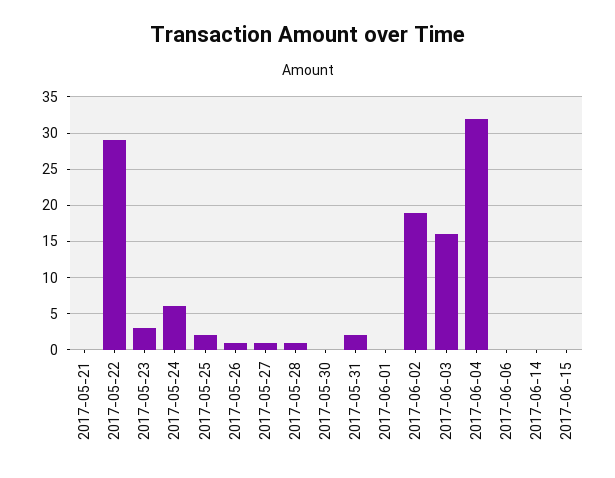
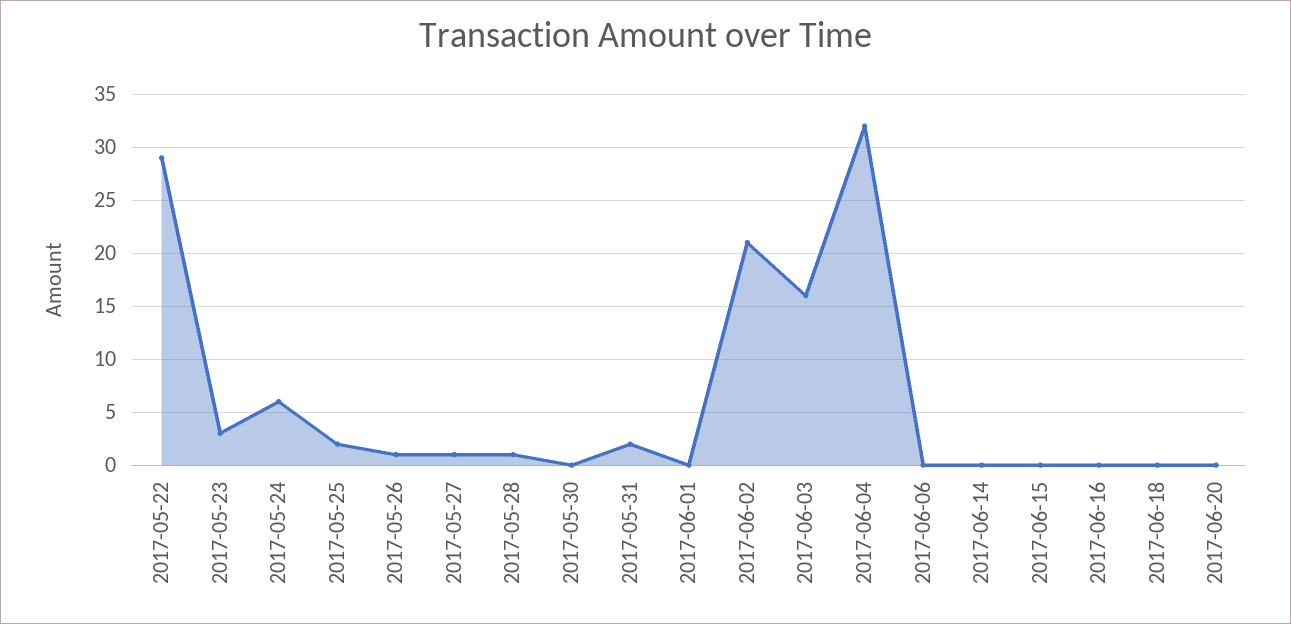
2017-05-21: 0 -> none
2017-06-02: 19 -> 21
2017-06-16: none -> 0
2017-06-18: none -> 0
2017-06-20: none -> 0

